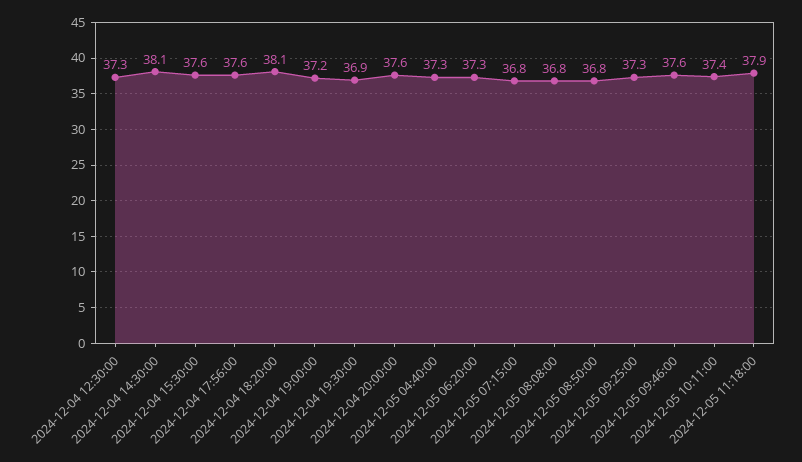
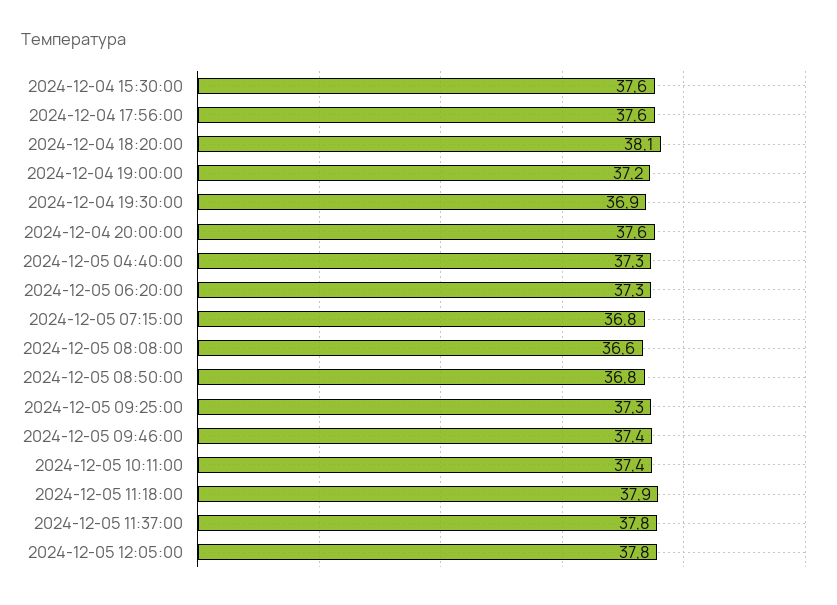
2024-12-04 12:30:00: 37.3 -> none
2024-12-04 14:30:00: 38.1 -> none
2024-12-05 08:08:00: 36.8 -> 36.6
2024-12-05 09:46:00: 37.6 -> 37.4
2024-12-05 11:37:00: none -> 37.8
2024-12-05 12:05:00: none -> 37.8

